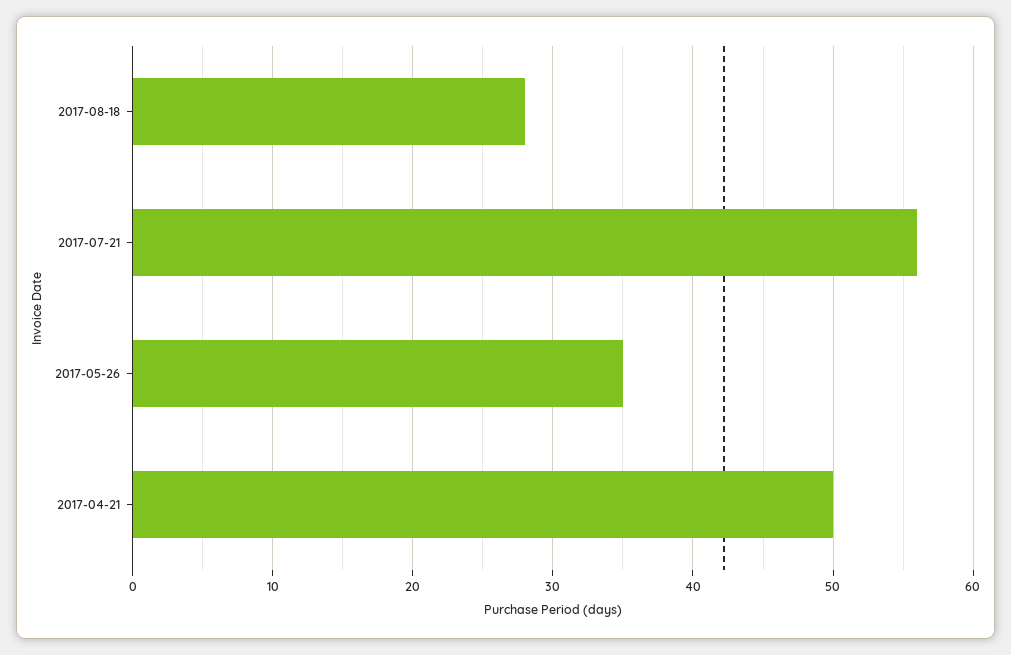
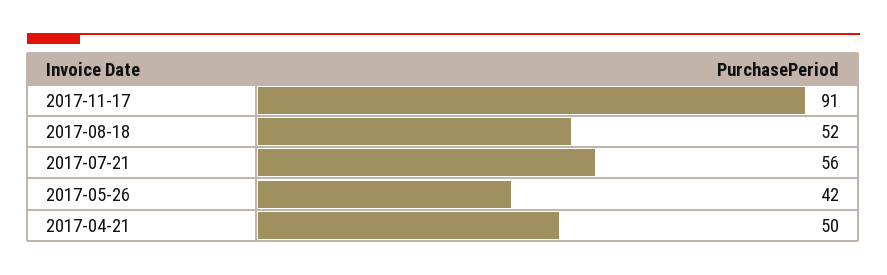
2017-08-18: 28 -> 52
2017-05-26: 35 -> 42
2017-11-17: none -> 91

